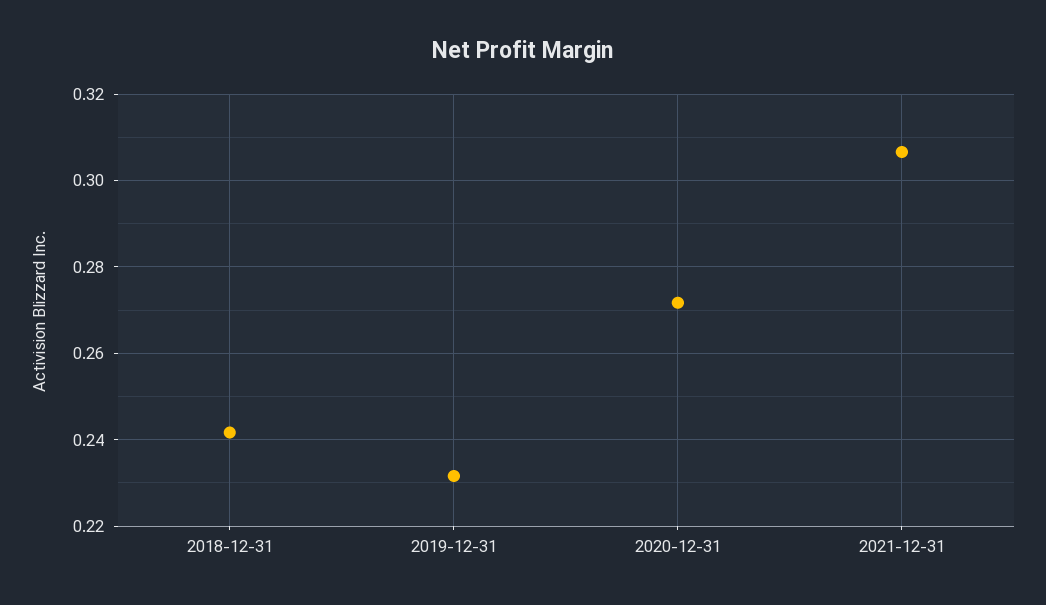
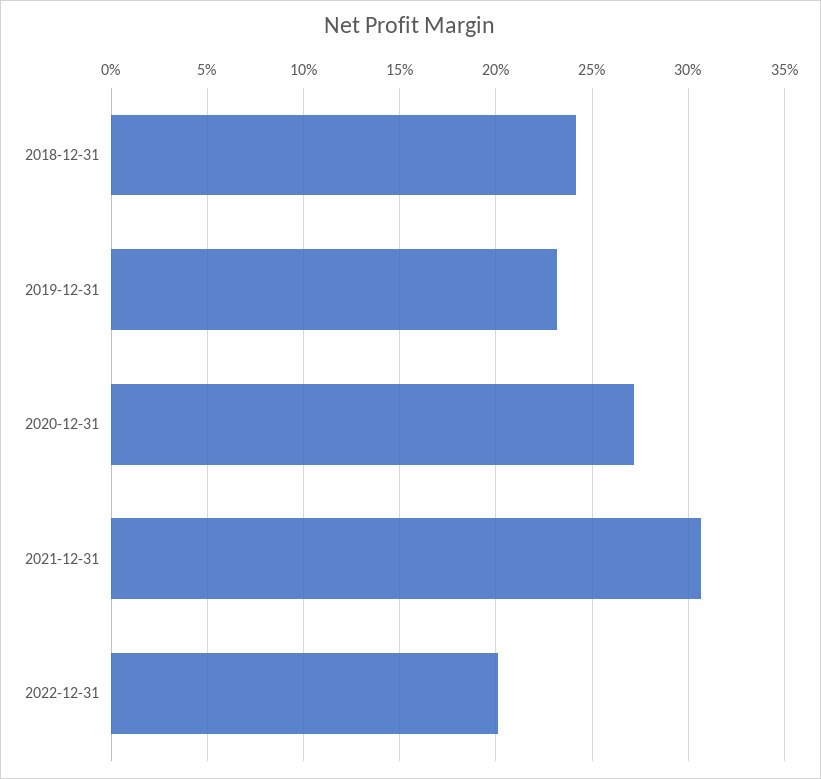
2022-12-31: none -> 0.2

